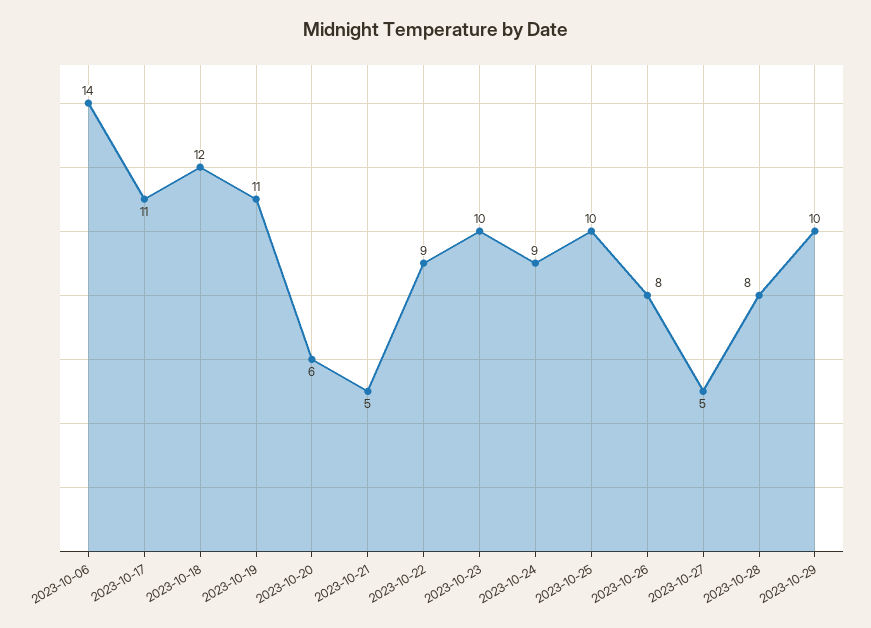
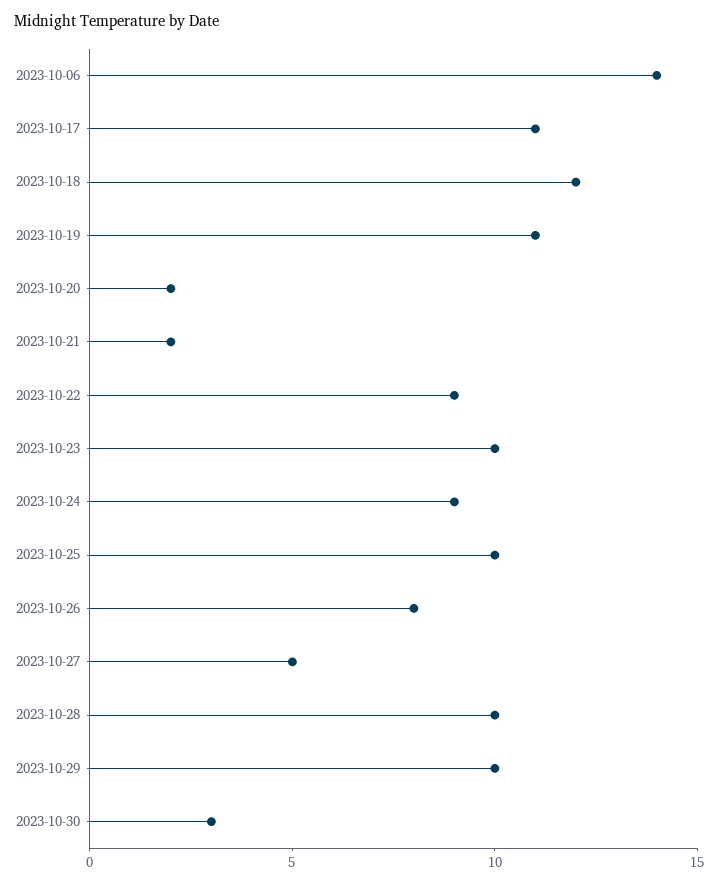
2023-10-20: 6 -> 2
2023-10-21: 5 -> 2
2023-10-28: 8 -> 10
2023-10-30: none -> 3

